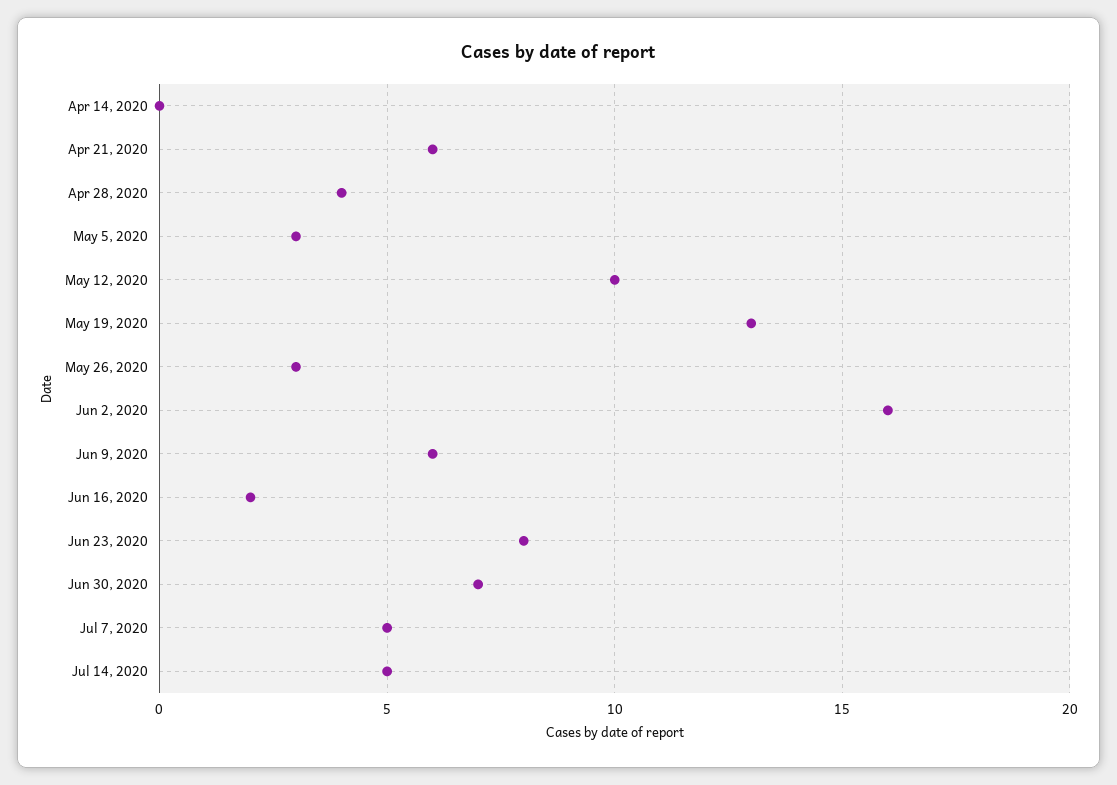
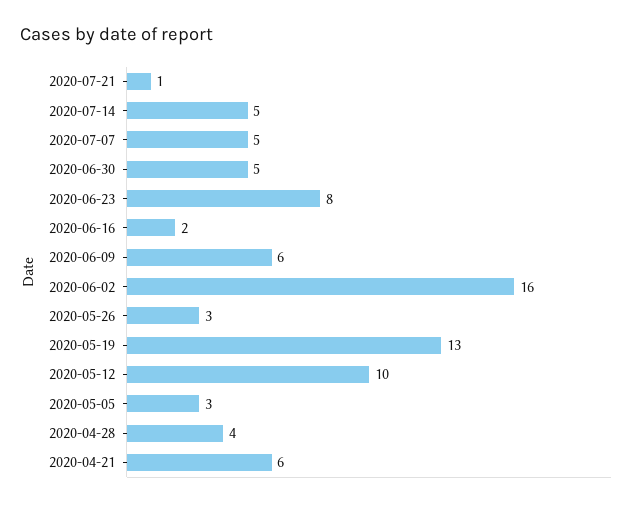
Apr 14, 2020: 0 -> none
Jun 30, 2020: 7 -> 5
2020-07-21: none -> 1

